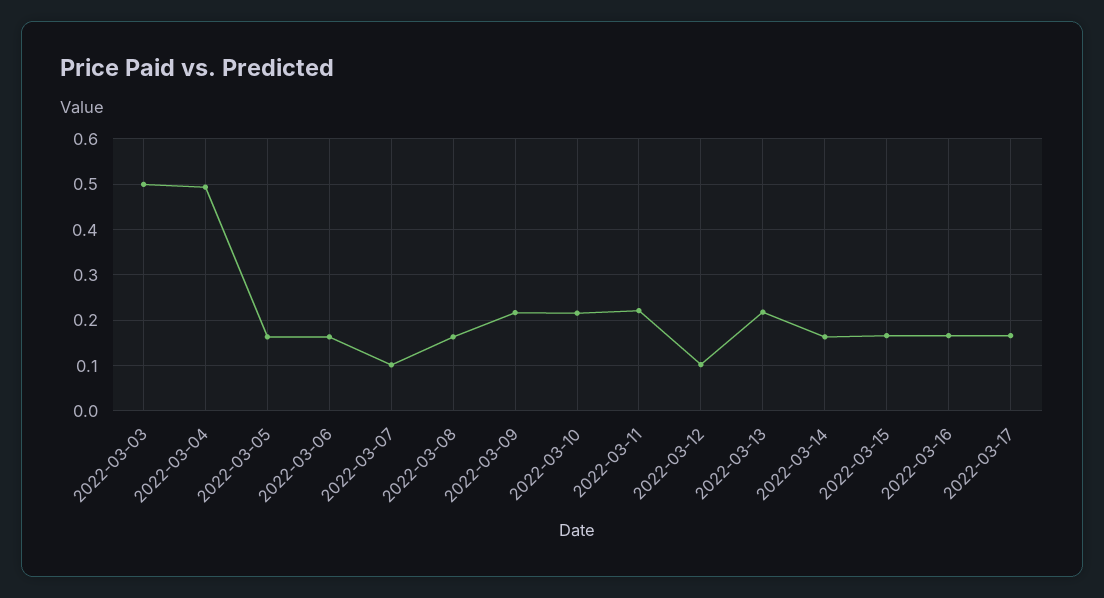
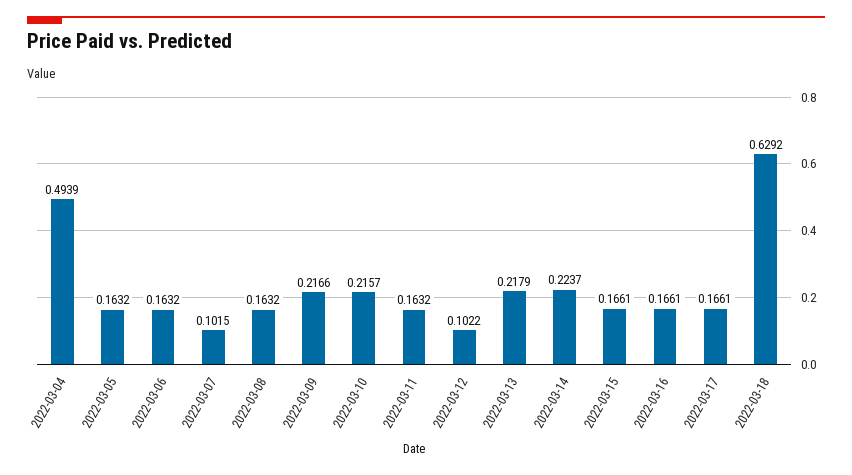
2022-03-03: 0.5 -> none
2022-03-11: 0.22 -> 0.1632
2022-03-14: 0.16 -> 0.2237
2022-03-18: none -> 0.6292

